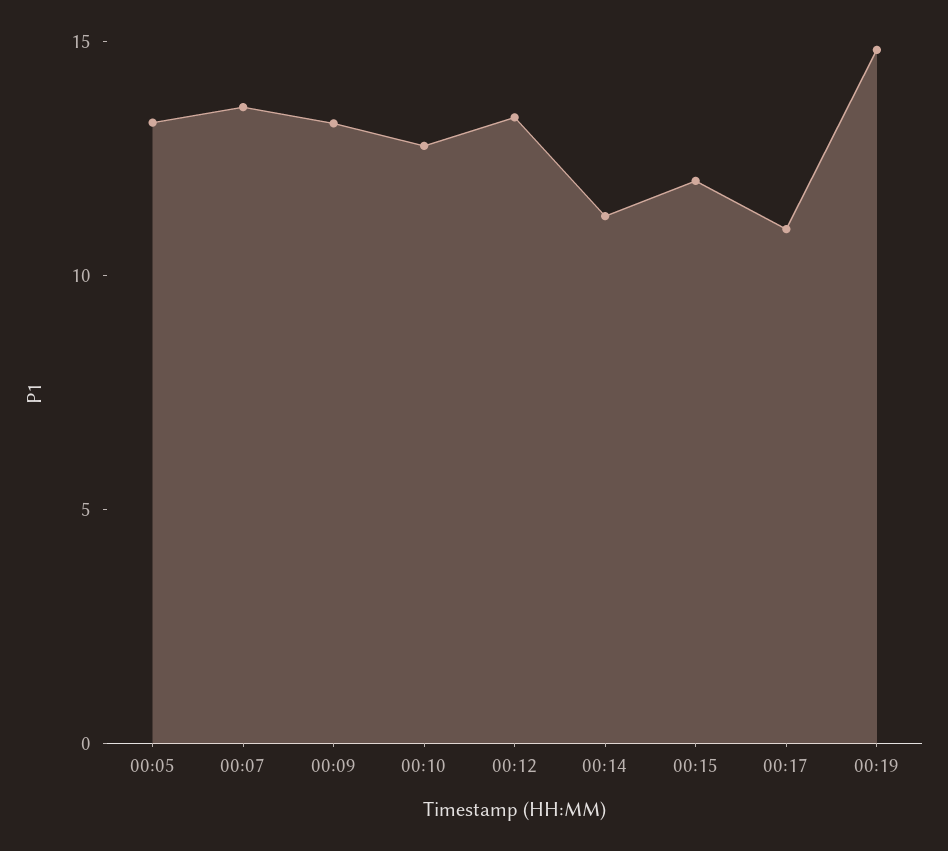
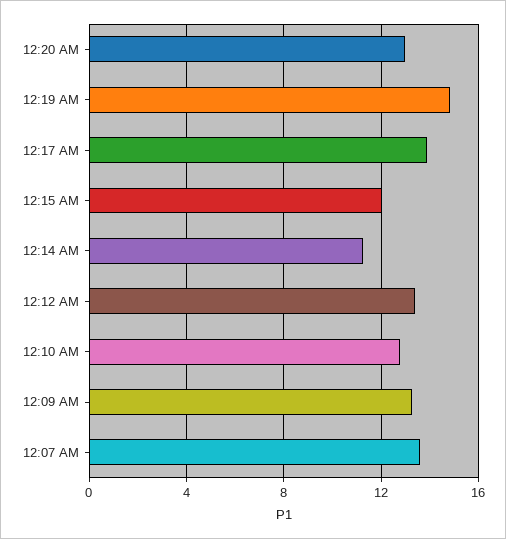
00:05: 13 -> none
00:17: 11 -> 14
12:20 AM: none -> 13

